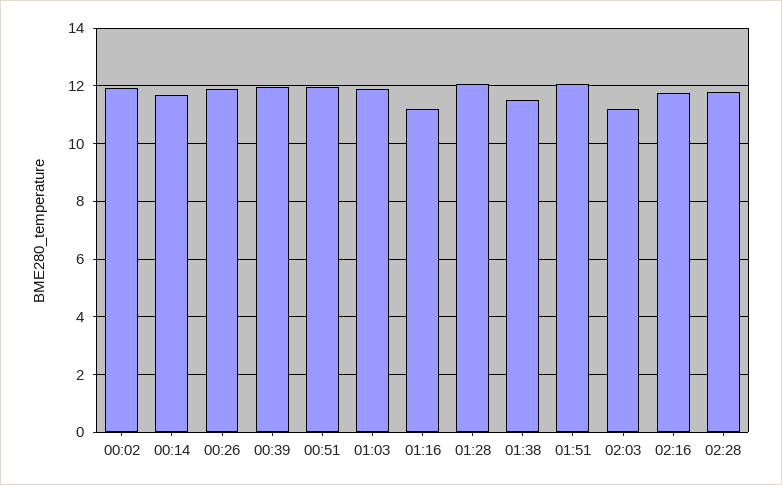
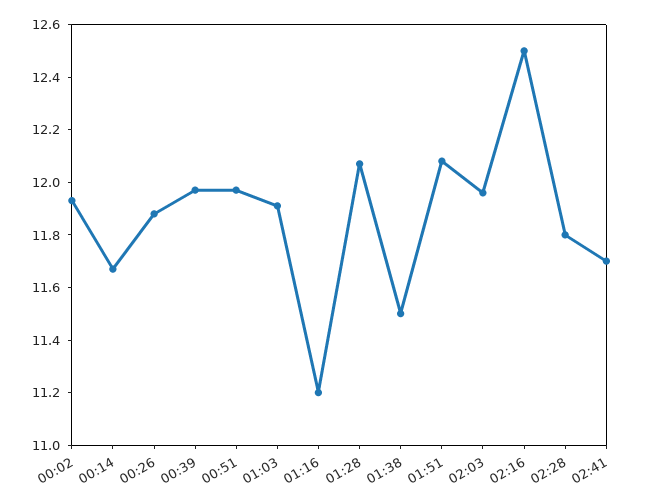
02:03: 11.25 -> 11.95
02:16: 11.75 -> 12.5
02:41: none -> 11.7

